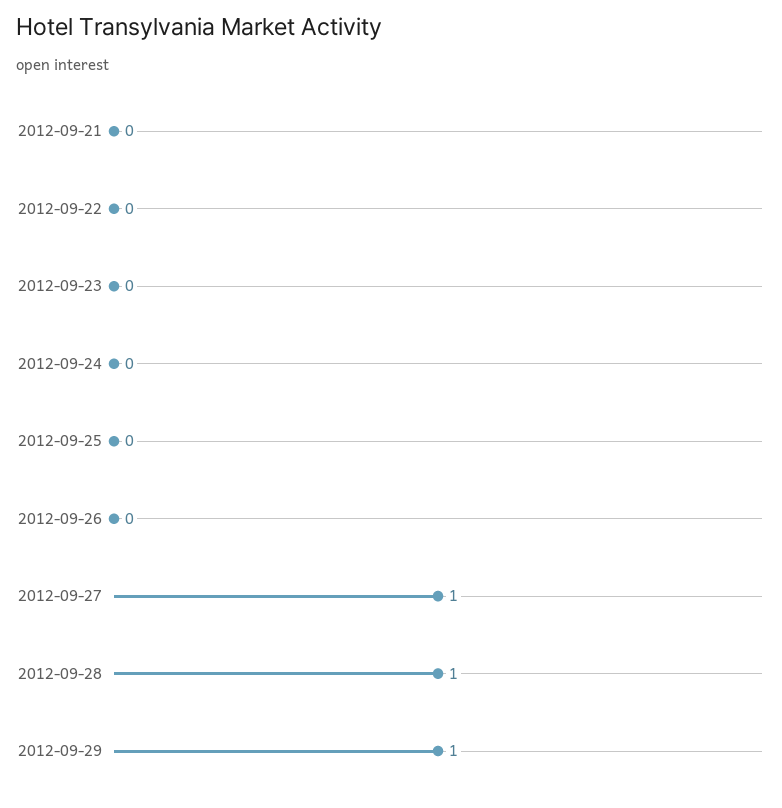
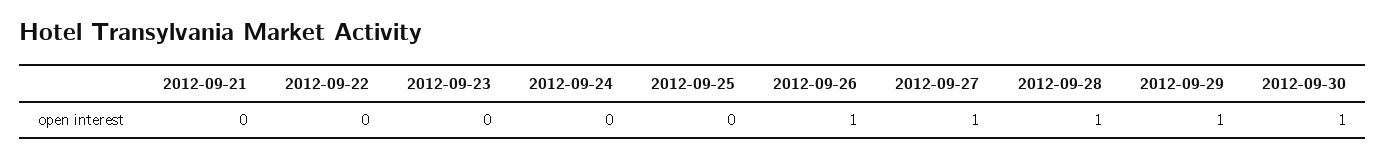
2012-09-26: 0 -> 1
2012-09-30: none -> 1

